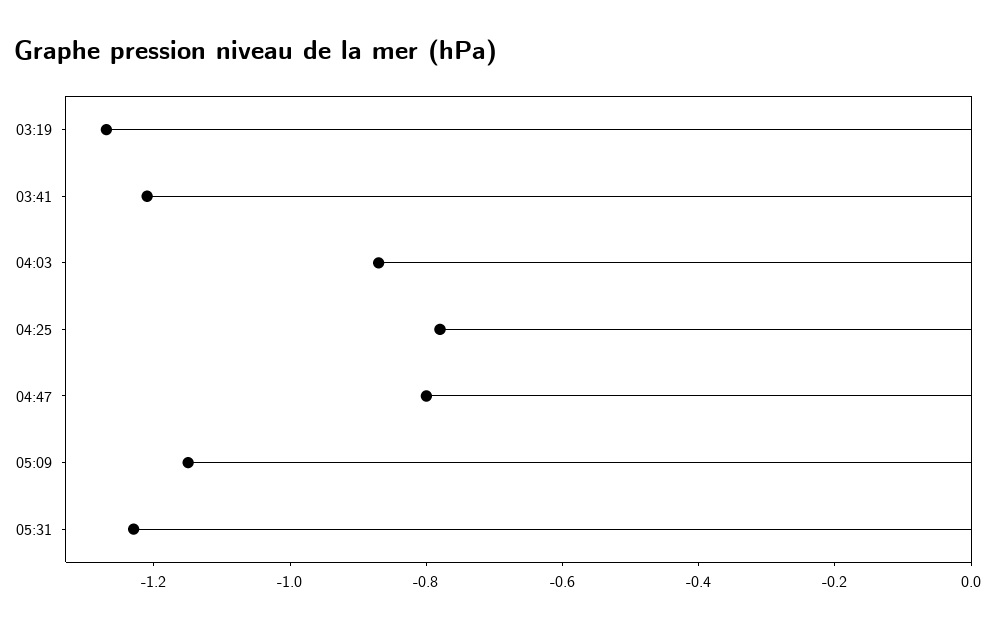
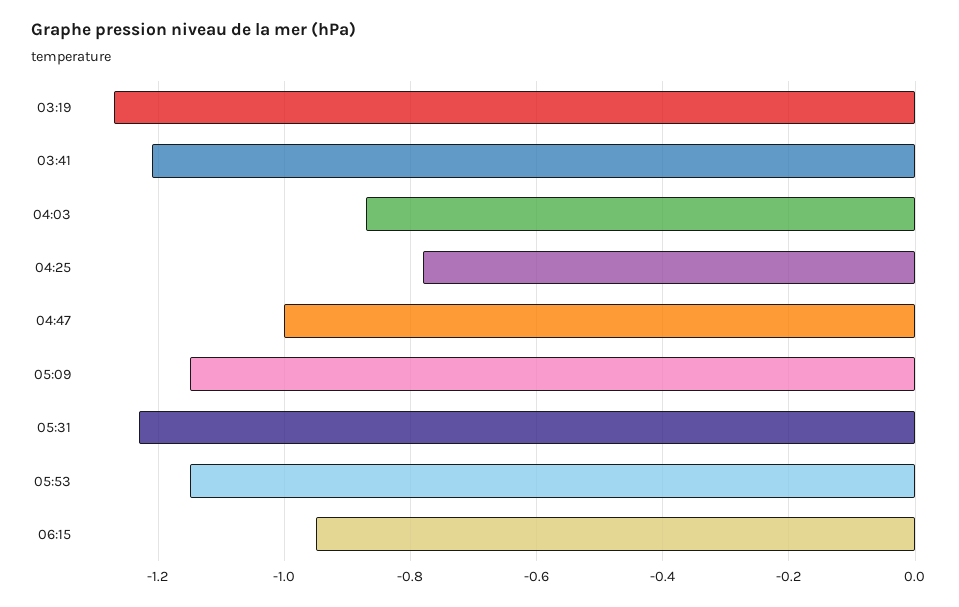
04:47: -0.8 -> -1
05:53: none -> -1.15
06:15: none -> -0.95

